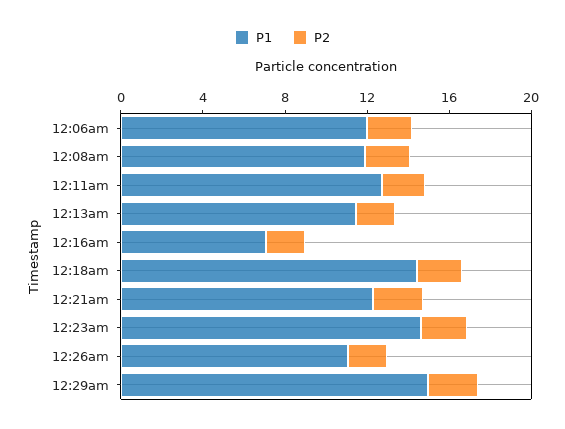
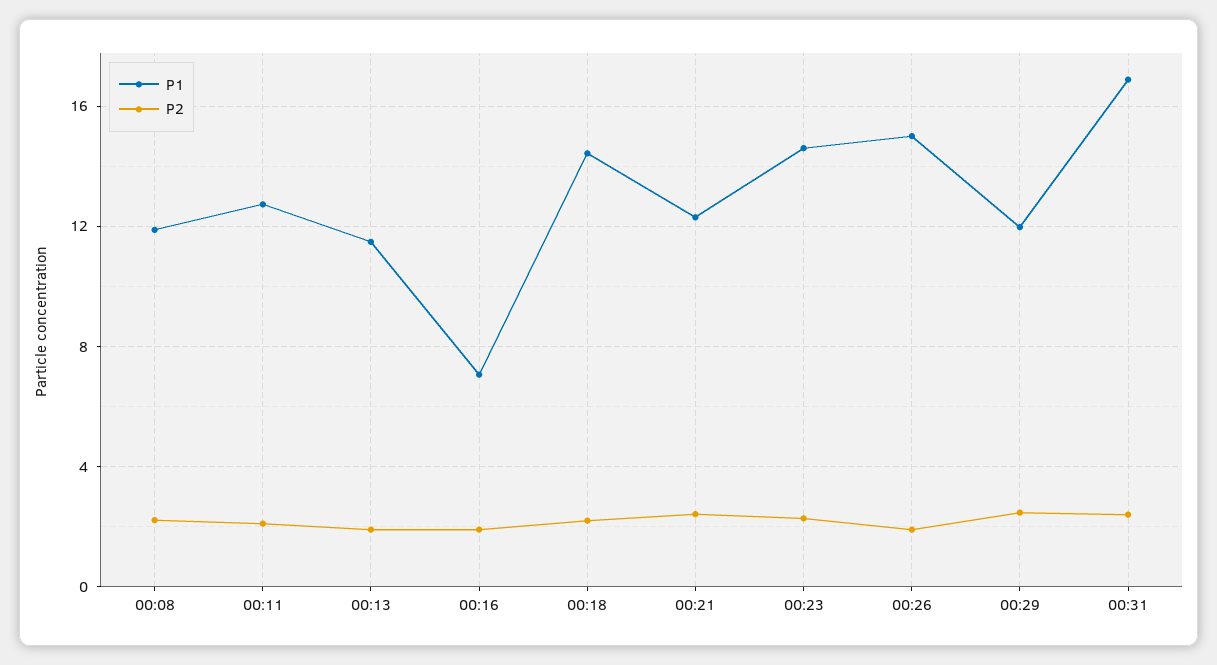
P1, 12:06am: 12 -> none
P2, 12:06am: 2 -> none
P1, 12:26am: 11 -> 15
P1, 12:29am: 15 -> 12
P1, 00:31: none -> 17
P2, 00:31: none -> 2.5

